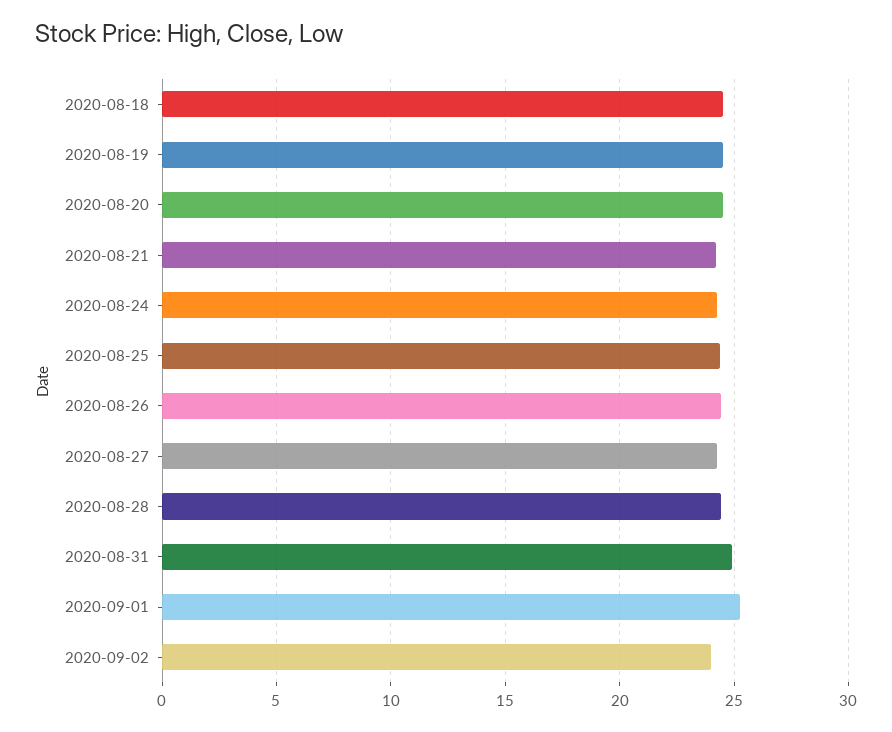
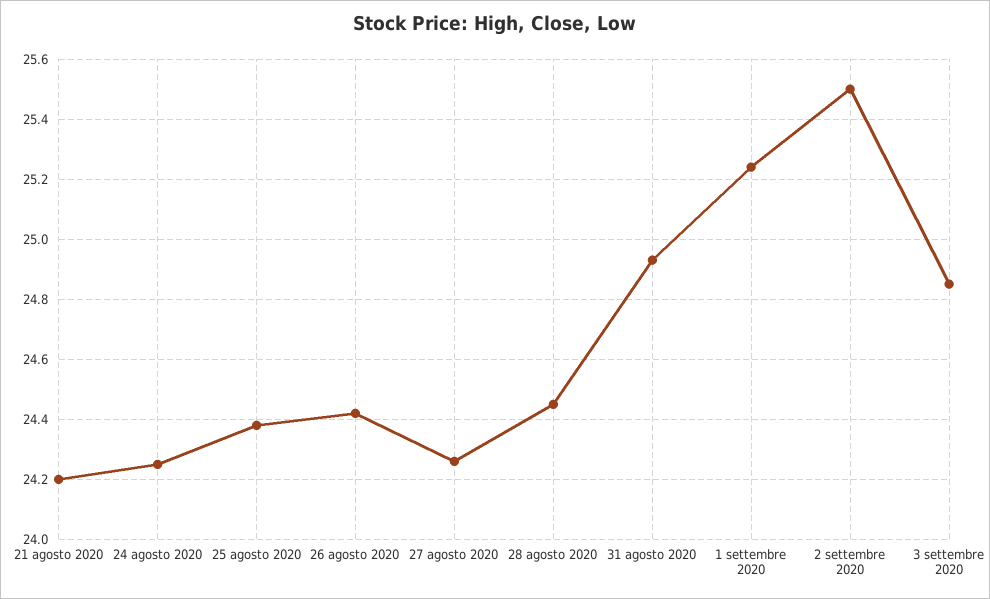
2020-08-18: 24.5 -> none
2020-08-19: 24.5 -> none
2020-08-20: 24.5 -> none
2020-09-02: 24 -> 25.5
3 settembre 2020: none -> 24.85

